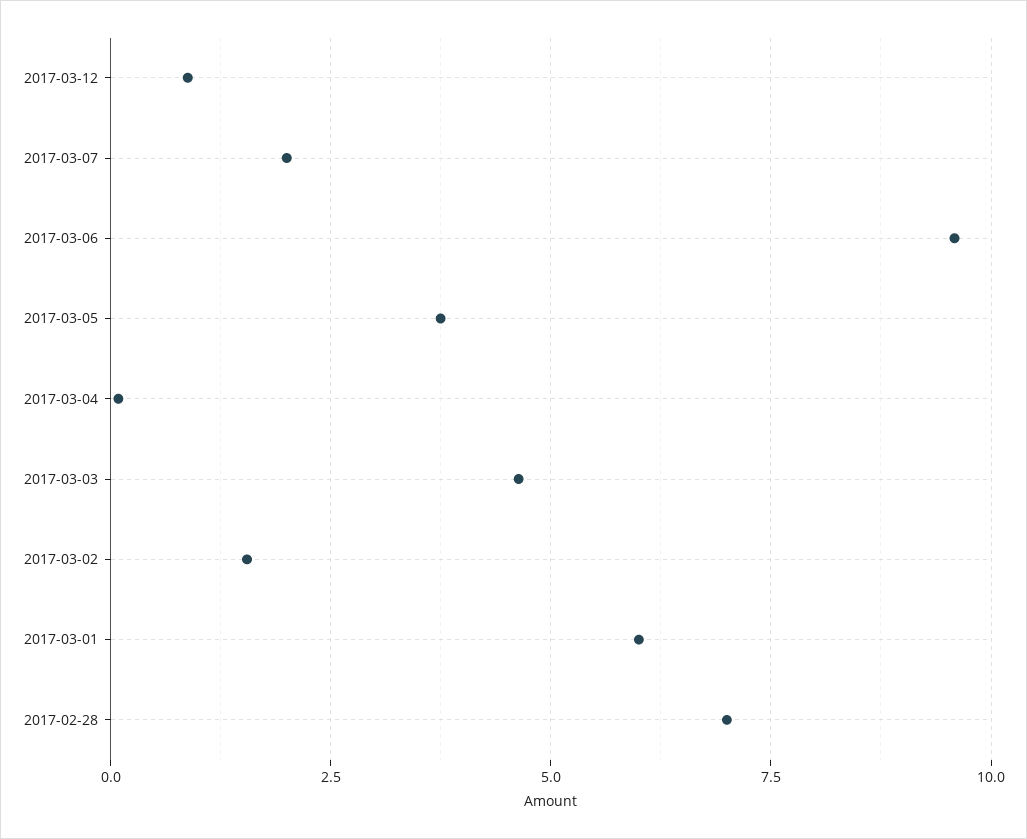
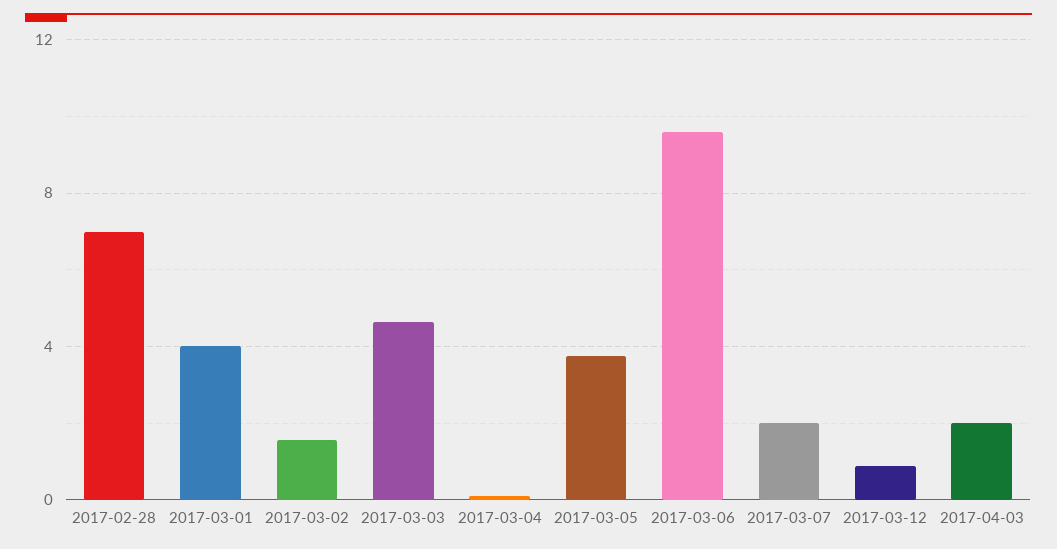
2017-03-01: 6 -> 4
2017-04-03: none -> 2

